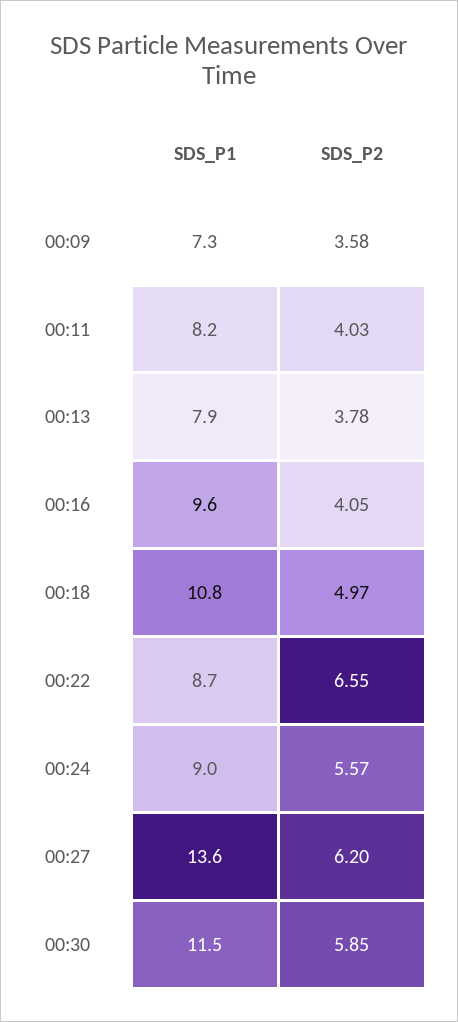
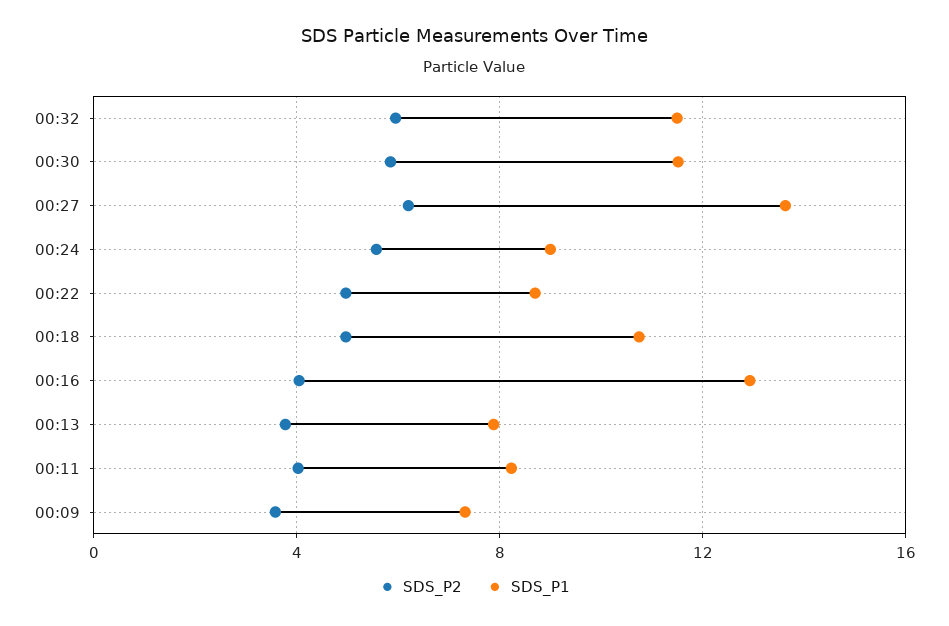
SDS_P1, 00:16: 9.6 -> 13
SDS_P2, 00:22: 6.55 -> 5
SDS_P2, 00:32: none -> 6
SDS_P1, 00:32: none -> 11.5

